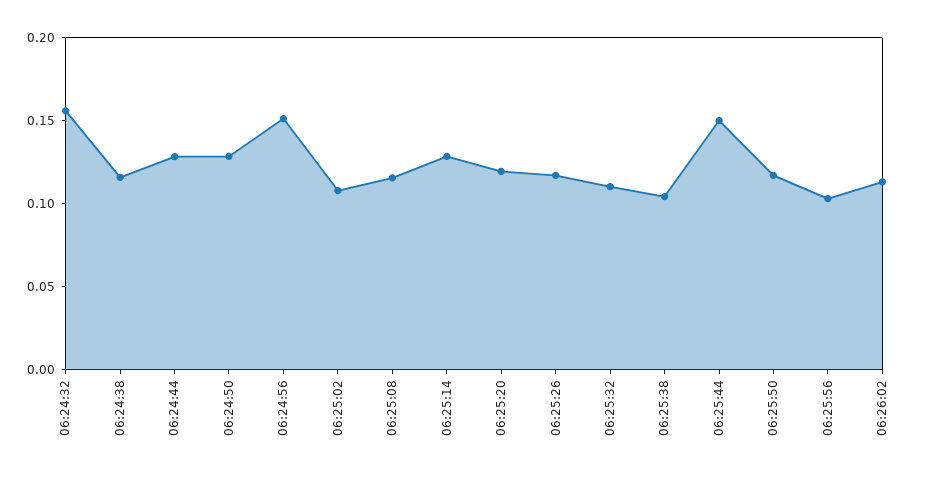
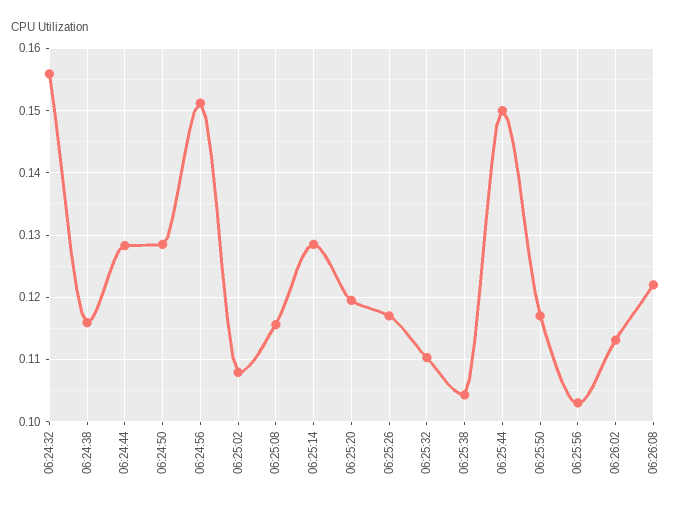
06:26:08: none -> 0.122

